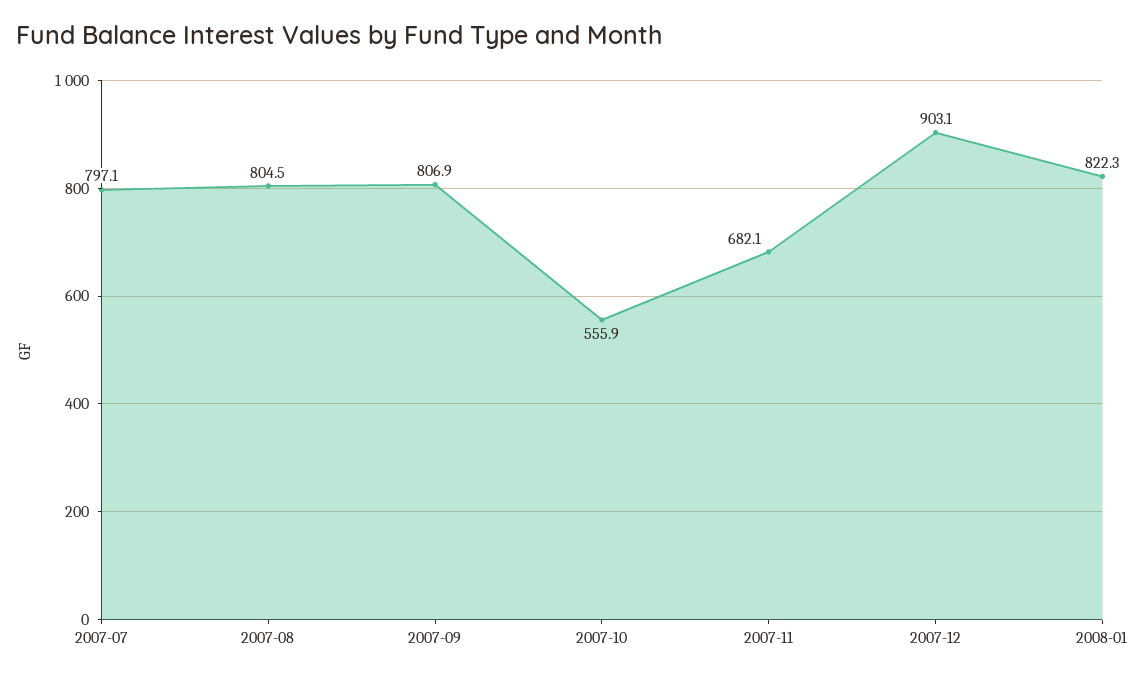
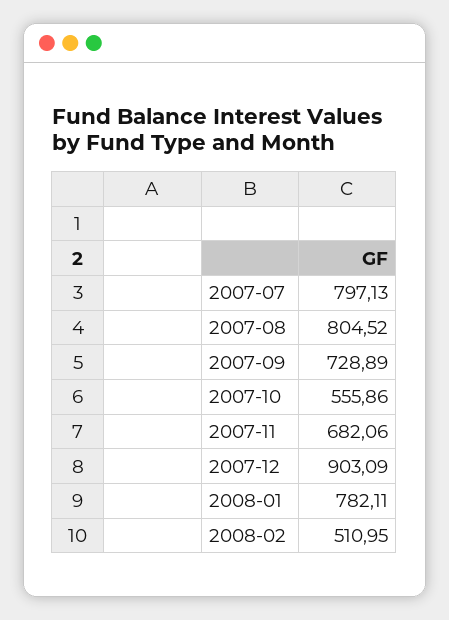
2007-09: 806.9 -> 728.89
2008-01: 822.3 -> 782.11
2008-02: none -> 510.95

